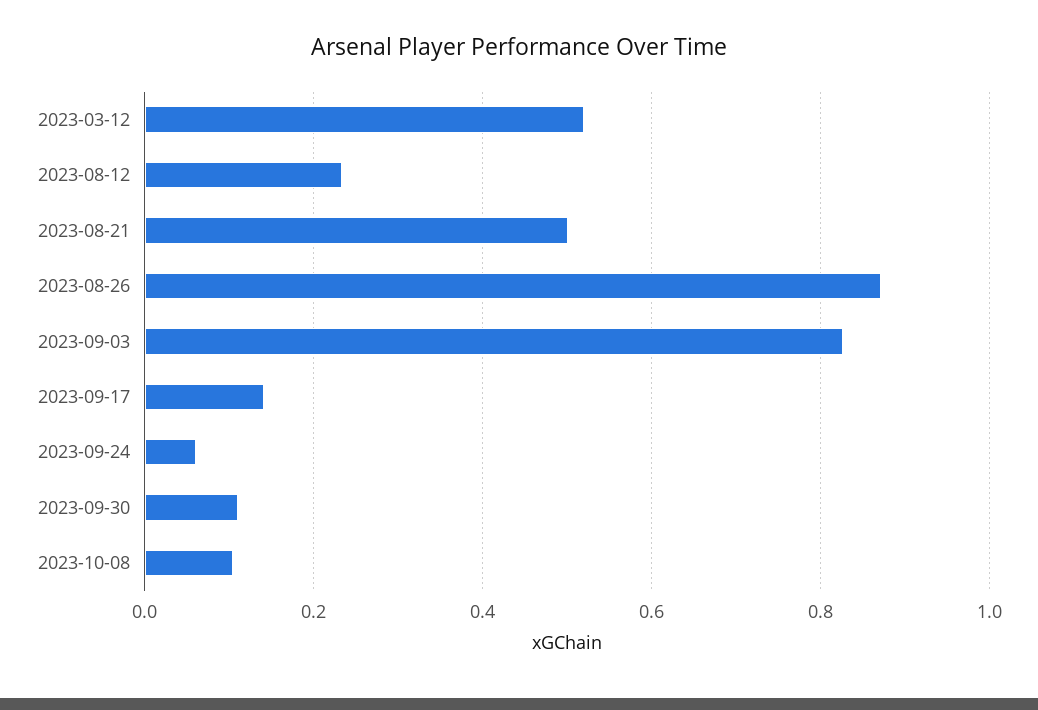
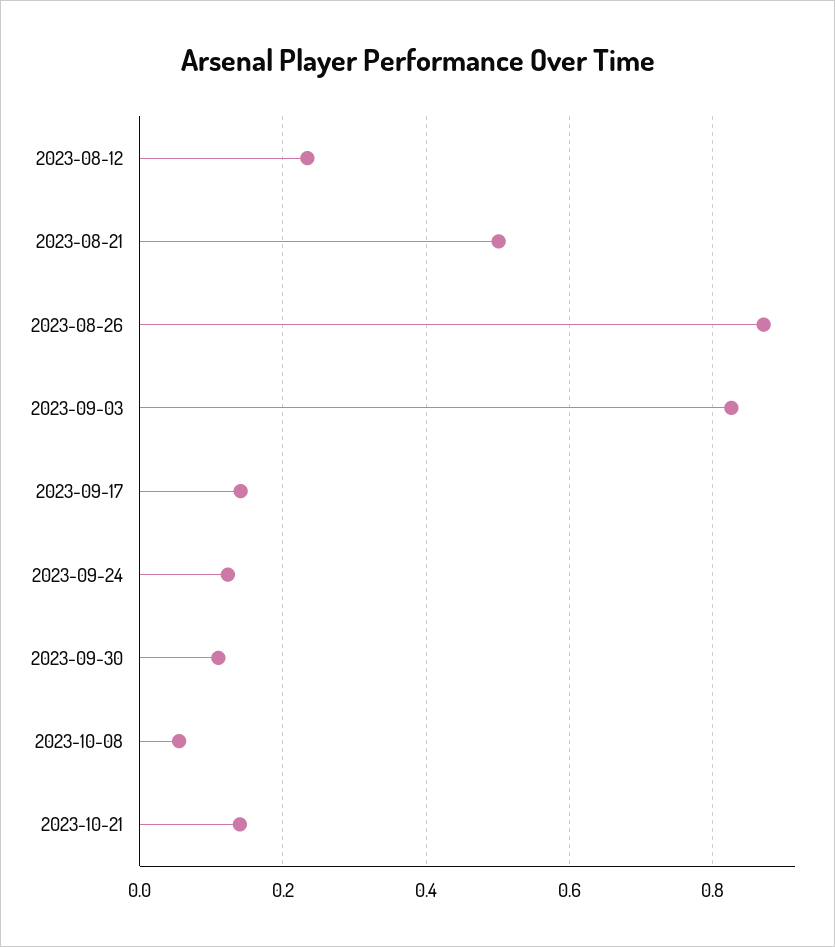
2023-03-12: 0.52 -> none
2023-09-24: 0.06 -> 0.12
2023-10-08: 0.1 -> 0.06
2023-10-21: none -> 0.14

